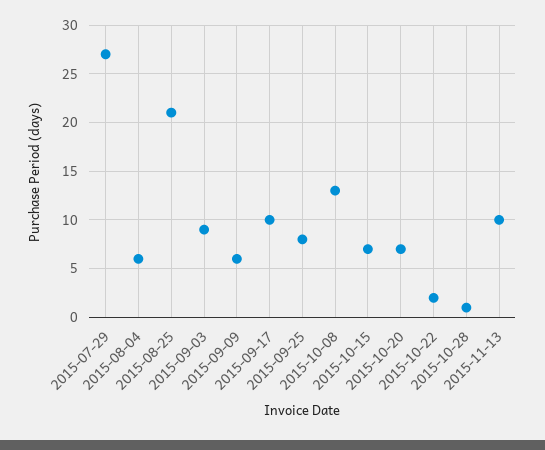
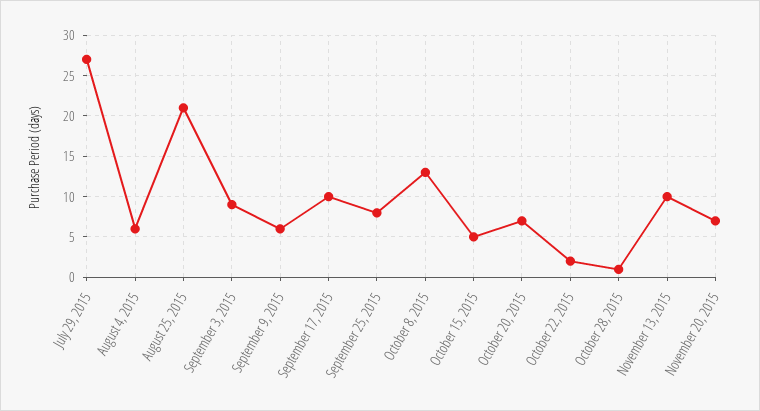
2015-10-15: 7 -> 5
November 20, 2015: none -> 7

